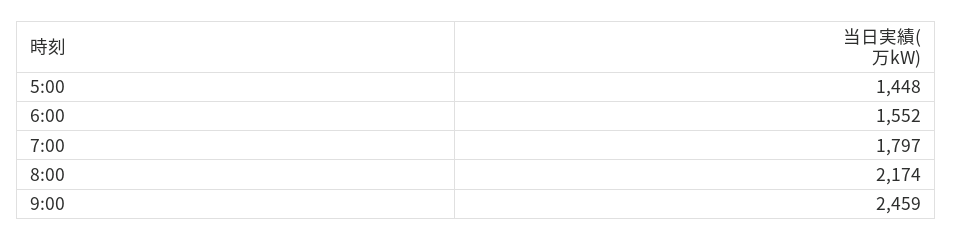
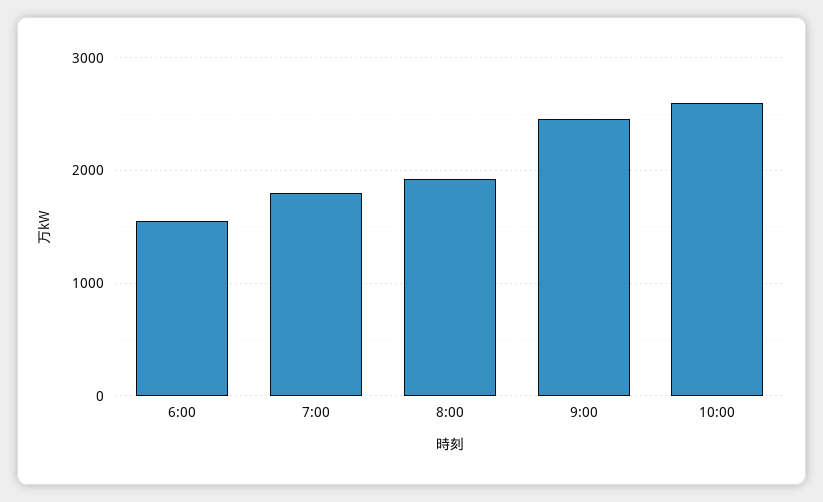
5:00: 1448 -> none
8:00: 2174 -> 1900
10:00: none -> 2600

